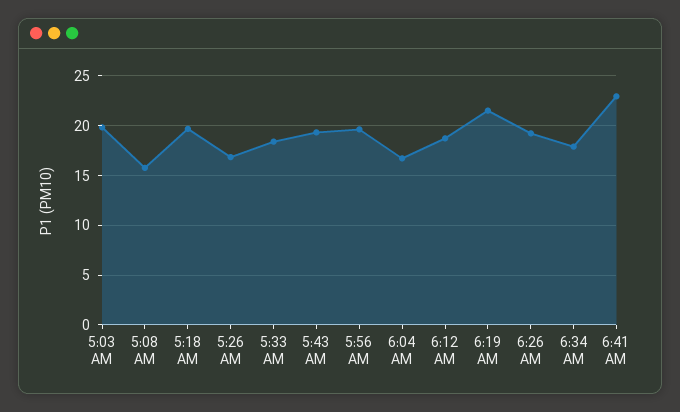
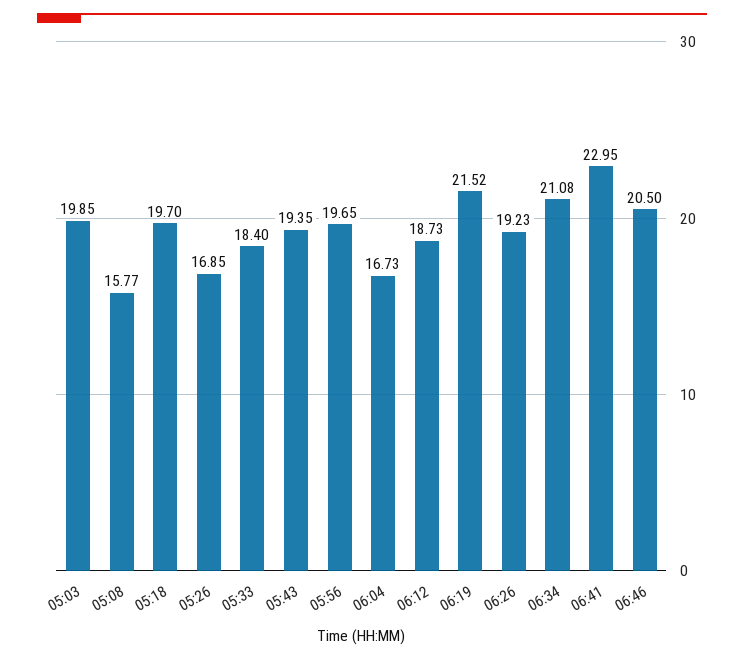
6:34 AM: 18 -> 21.08
06:46: none -> 20.5

